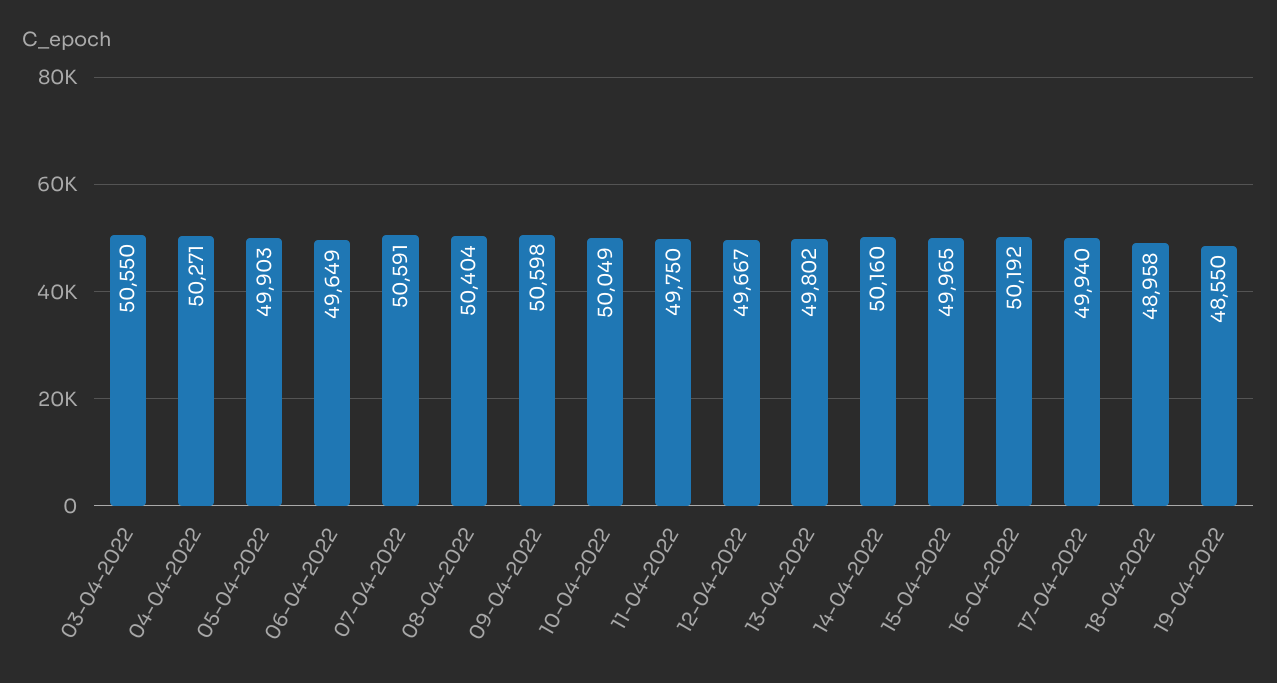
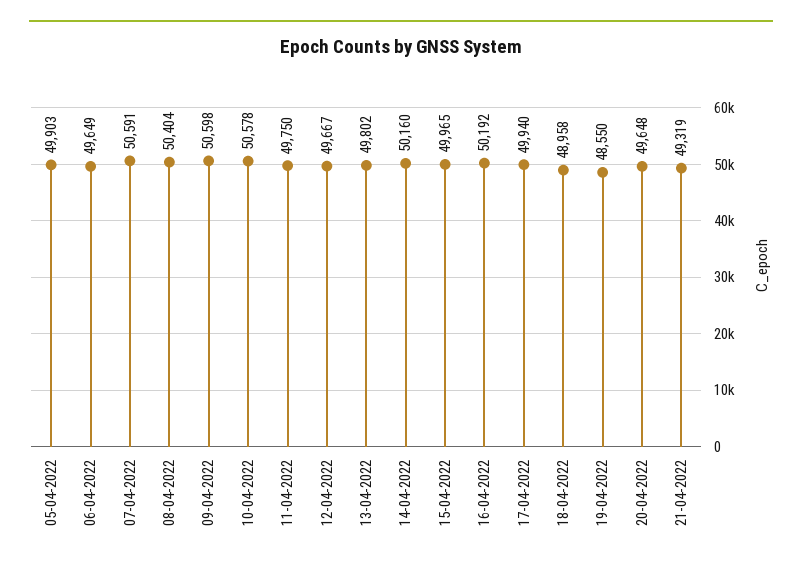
03-04-2022: 50550 -> none
04-04-2022: 50271 -> none
10-04-2022: 50049 -> 50578
20-04-2022: none -> 49648
21-04-2022: none -> 49319

